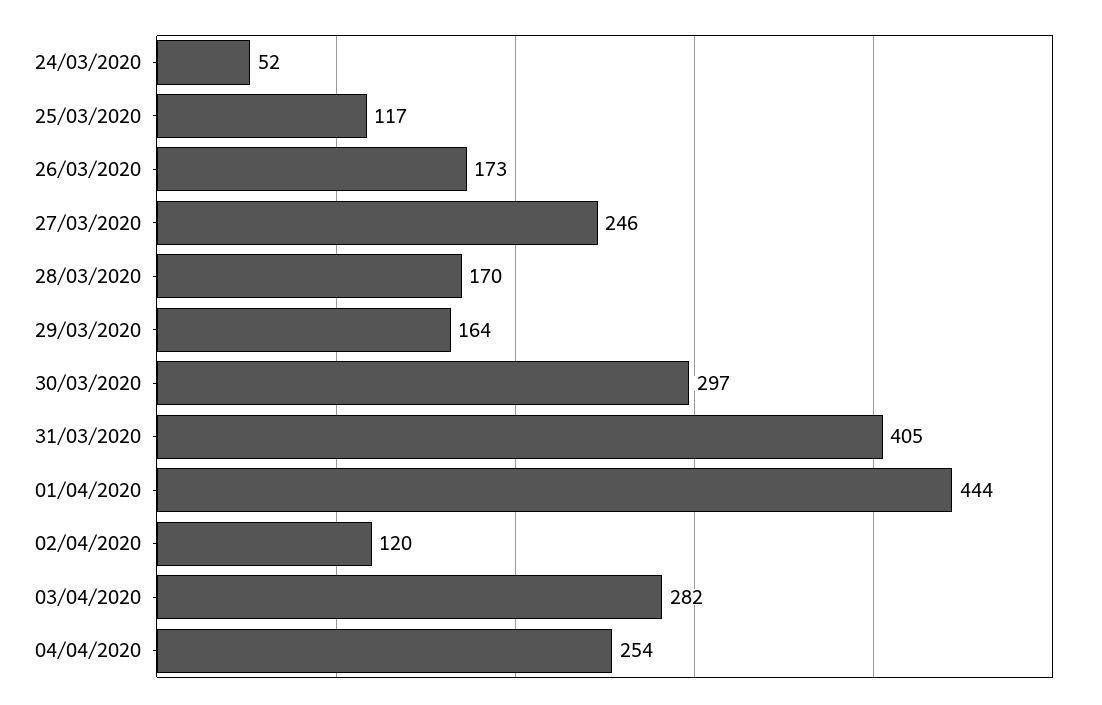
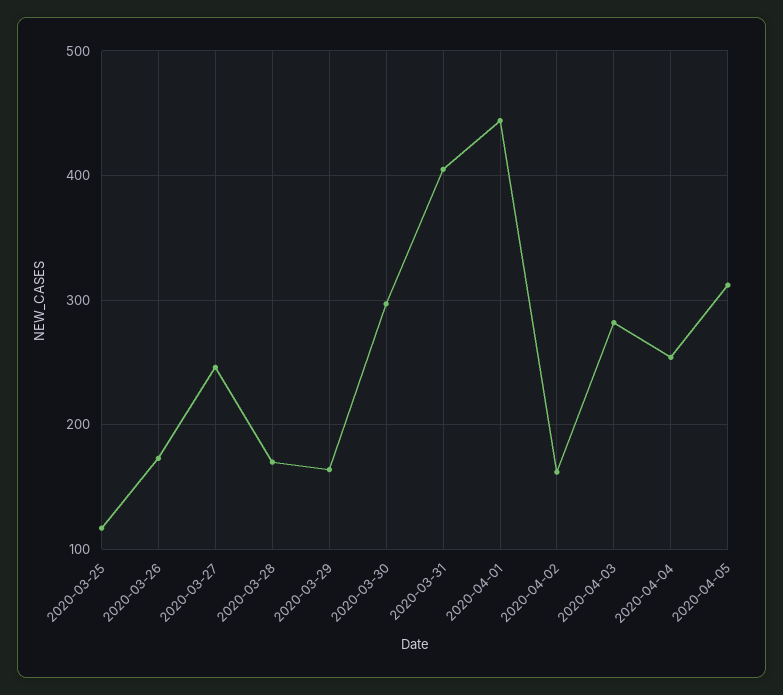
24/03/2020: 52 -> none
02/04/2020: 120 -> 160
2020-04-05: none -> 310

